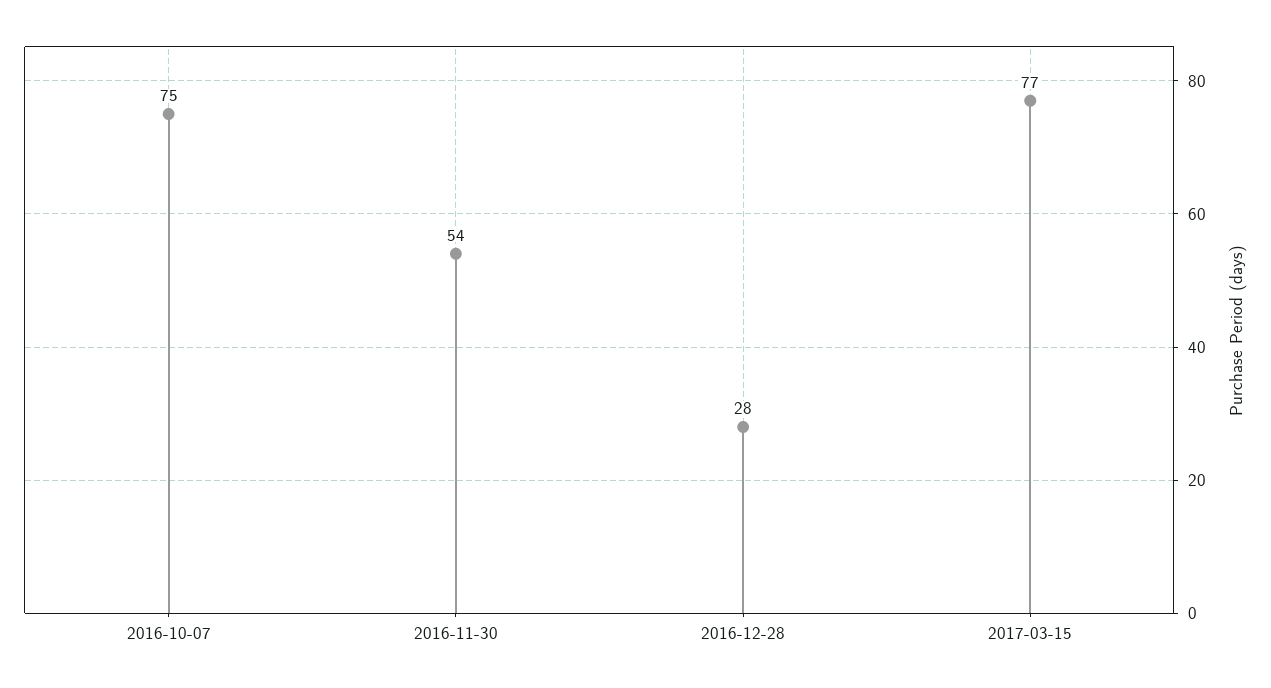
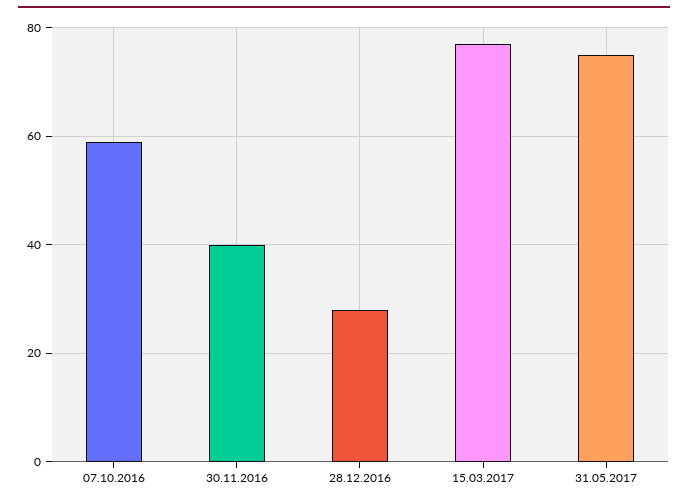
2016-10-07: 75 -> 60
2016-11-30: 54 -> 40
31.05.2017: none -> 75

